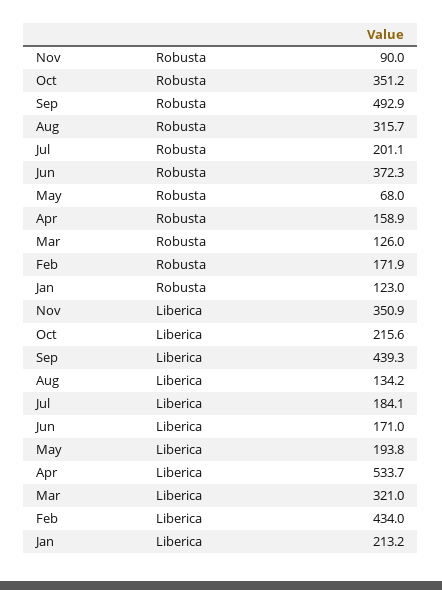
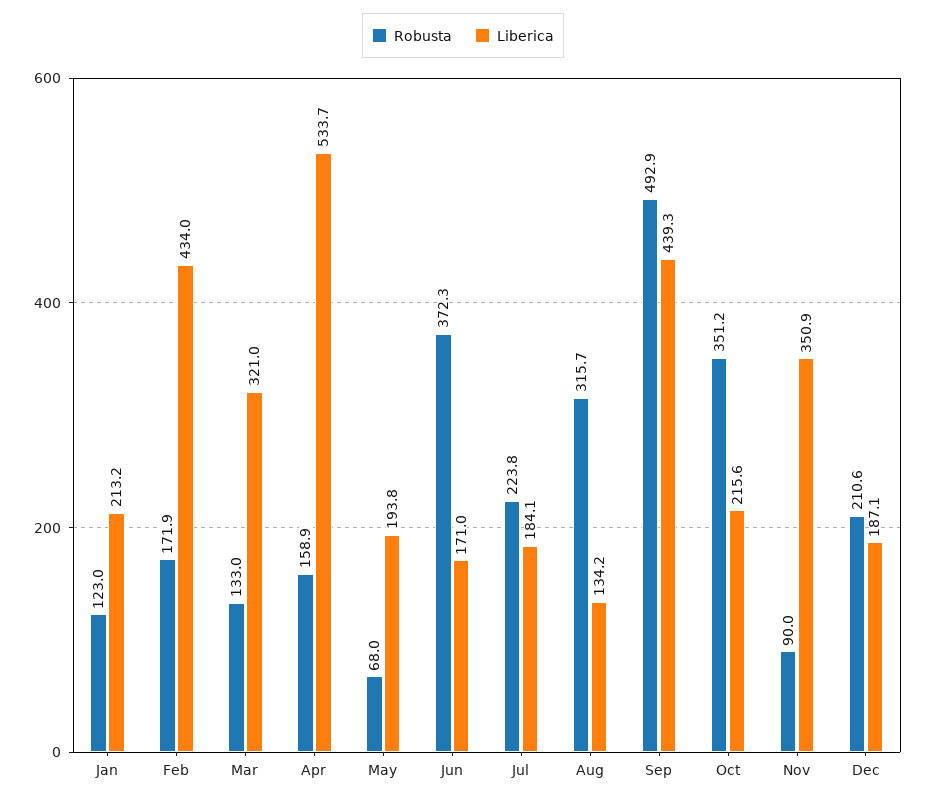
Robusta, Jul: 201.1 -> 223.8
Robusta, Mar: 126 -> 133
Robusta, Dec: none -> 210.6
Liberica, Dec: none -> 187.1

